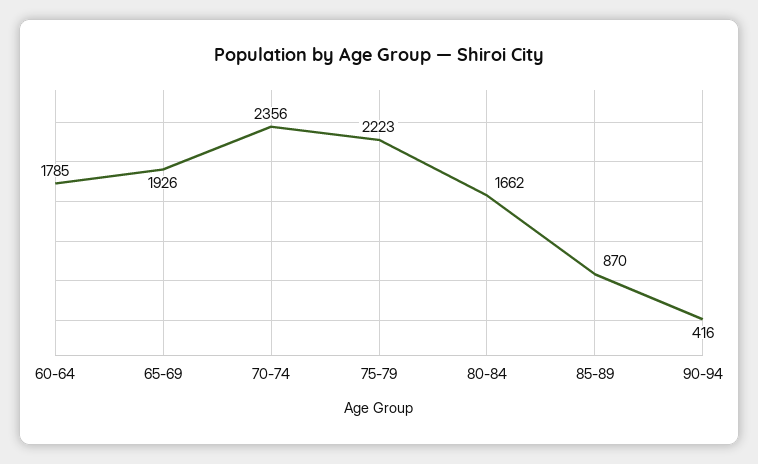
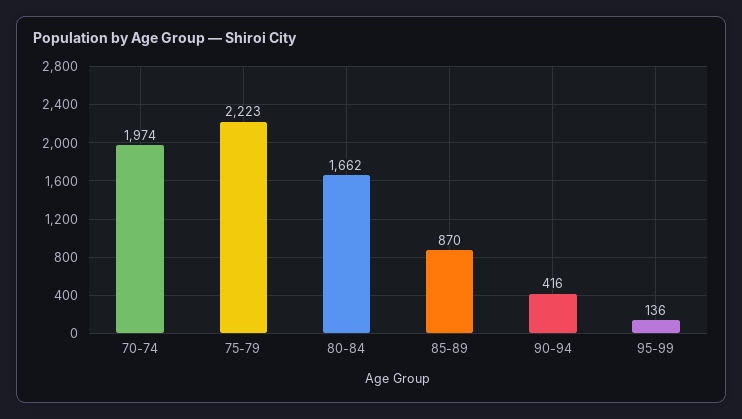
60-64: 1785 -> none
65-69: 1926 -> none
70-74: 2356 -> 1974
95-99: none -> 136

